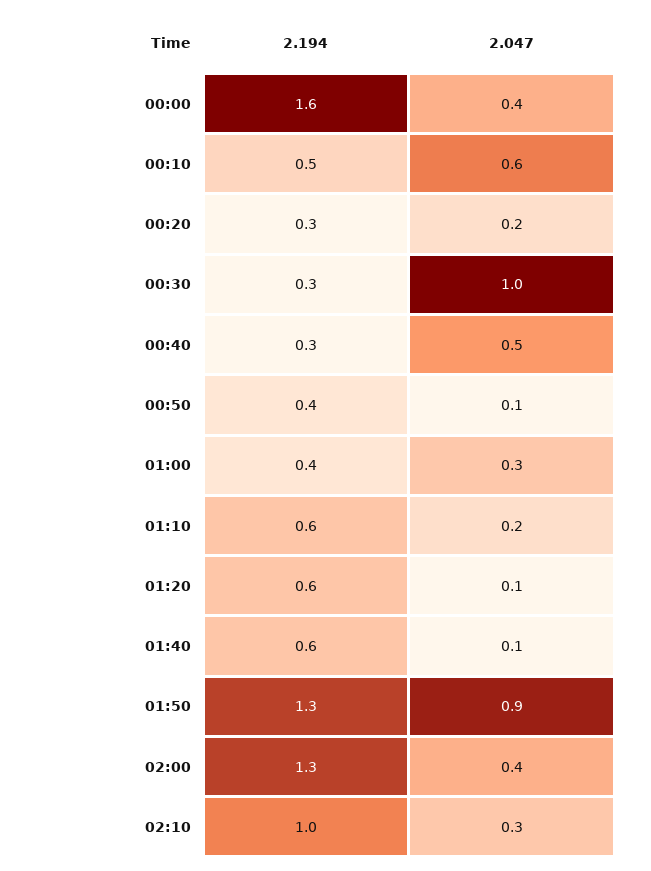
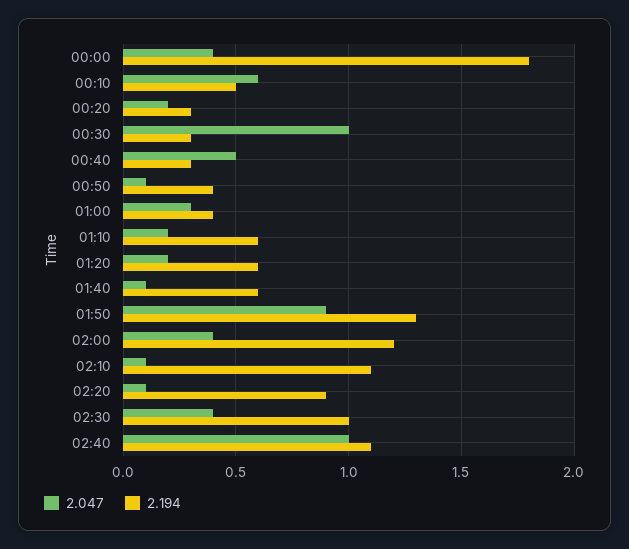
2.194, 00:00: 1.6 -> 1.8
2.047, 01:20: 0.1 -> 0.2
2.194, 02:00: 1.3 -> 1.2
2.194, 02:10: 1 -> 1.1
2.047, 02:10: 0.3 -> 0.1
2.047, 02:20: none -> 0.1
2.194, 02:20: none -> 0.9
2.047, 02:30: none -> 0.4
2.194, 02:30: none -> 1
2.047, 02:40: none -> 1
2.194, 02:40: none -> 1.1

